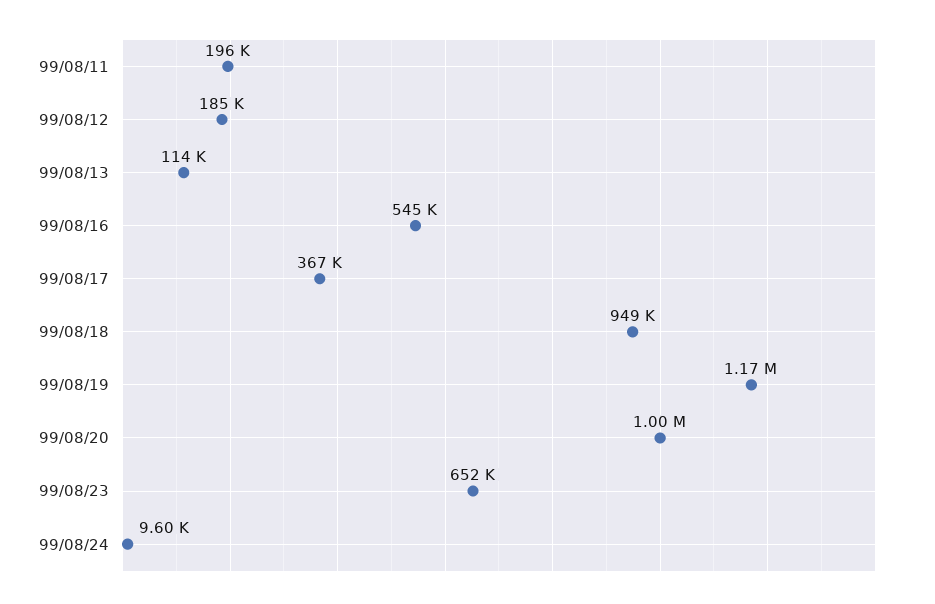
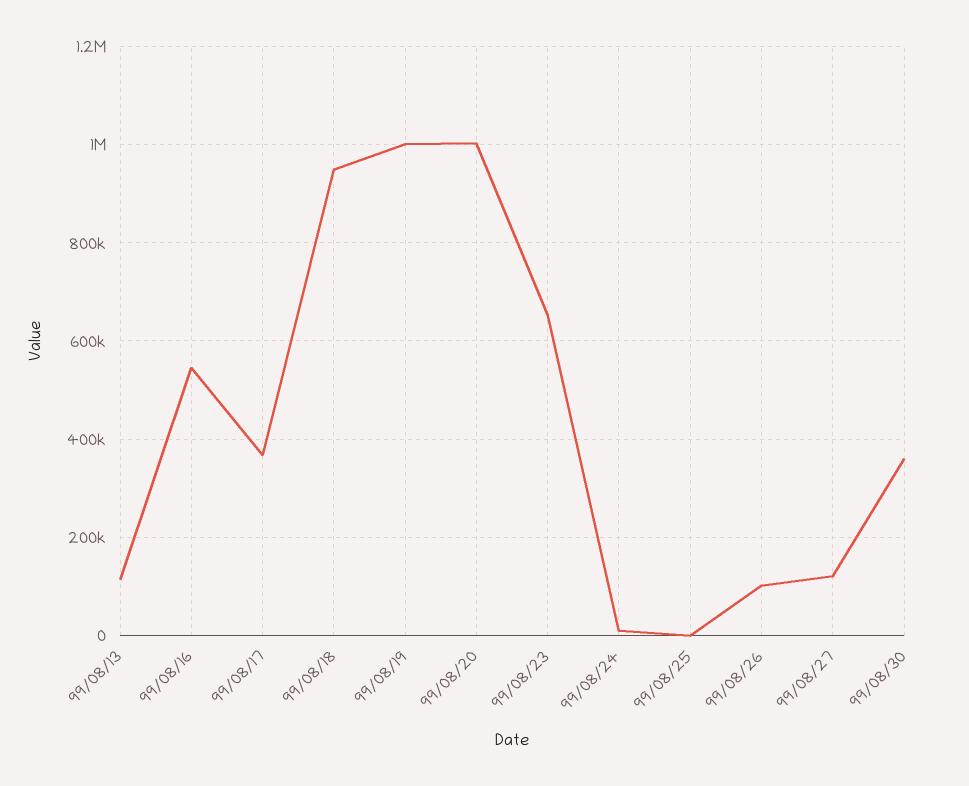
99/08/11: 196000 -> none
99/08/12: 185000 -> none
99/08/19: 1170000 -> 1000000
99/08/25: none -> 0
99/08/26: none -> 100000
99/08/27: none -> 120000
99/08/30: none -> 360000

